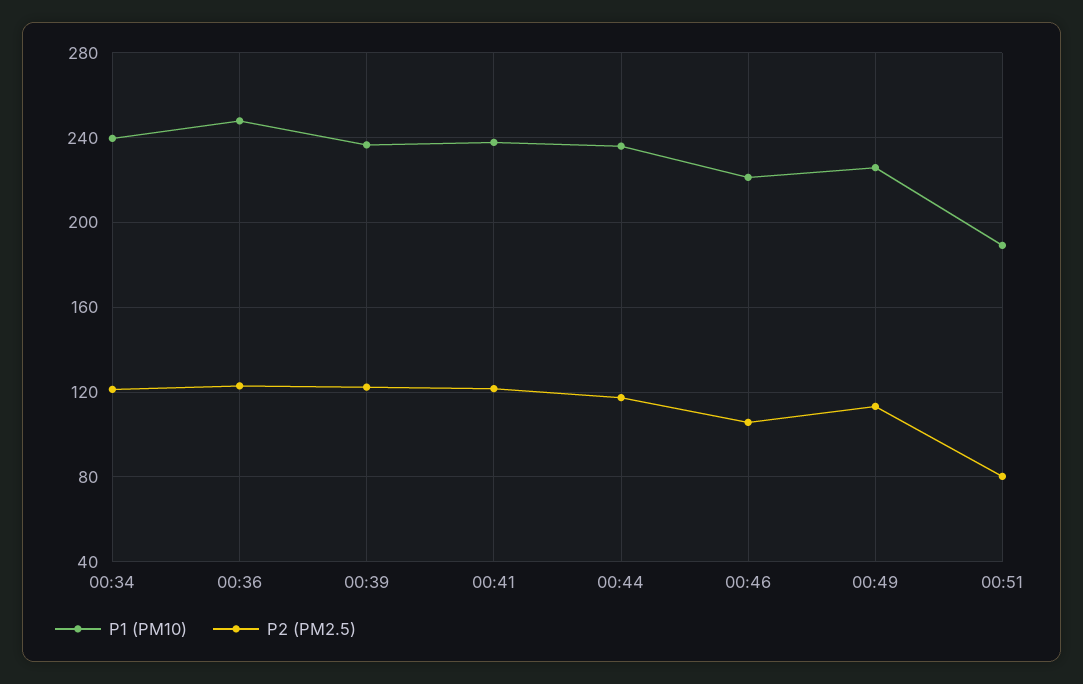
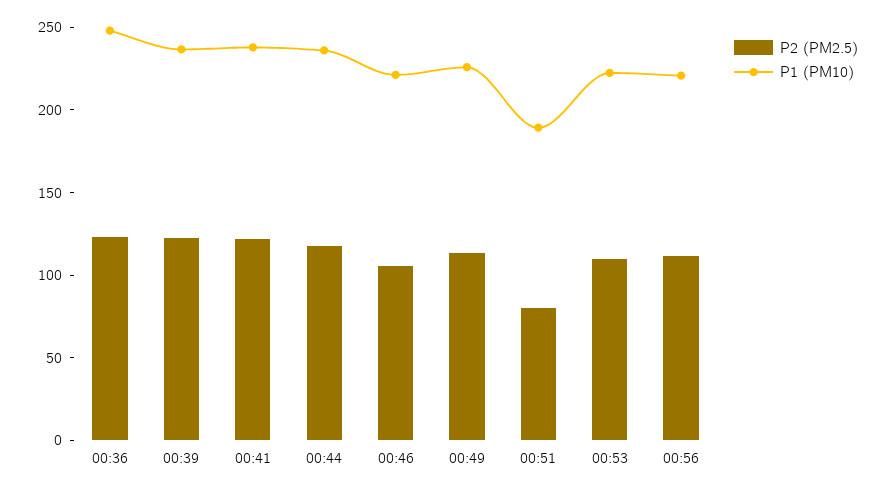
P1 (PM10), 00:34: 240 -> none
P2 (PM2.5), 00:34: 120 -> none
P2 (PM2.5), 00:53: none -> 110
P1 (PM10), 00:53: none -> 220
P2 (PM2.5), 00:56: none -> 110
P1 (PM10), 00:56: none -> 220

